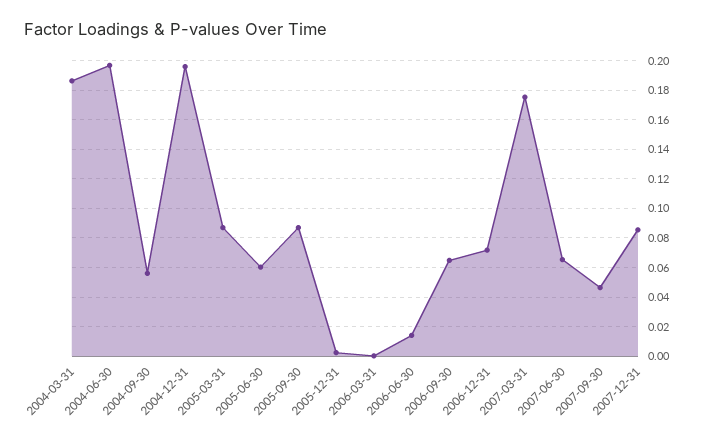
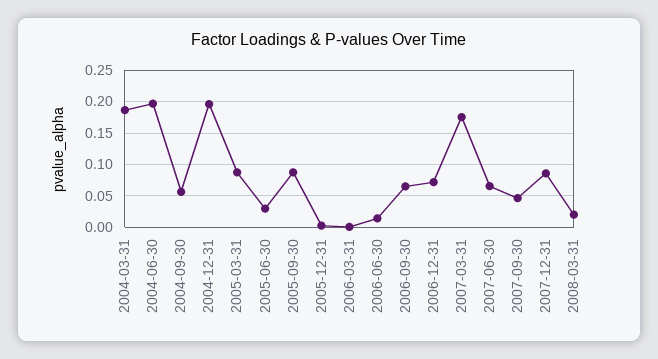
2005-06-30: 0.06 -> 0.03
2008-03-31: none -> 0.02

